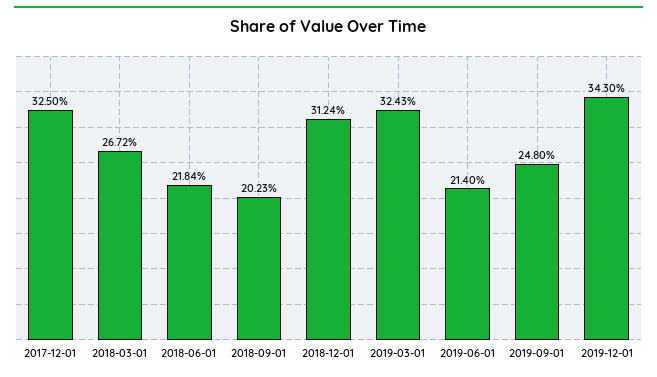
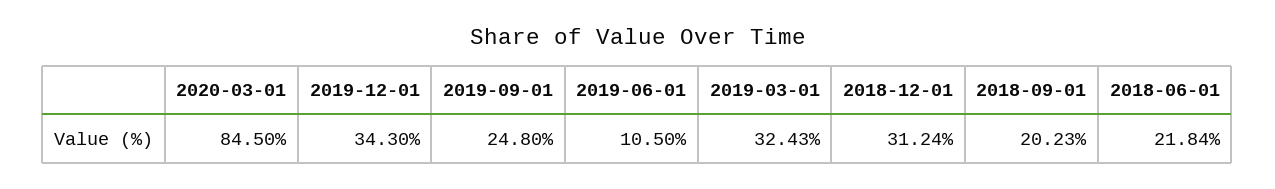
2017-12-01: 32.5 -> none
2018-03-01: 26.72 -> none
2019-06-01: 21.4 -> 10.5
2020-03-01: none -> 84.5

